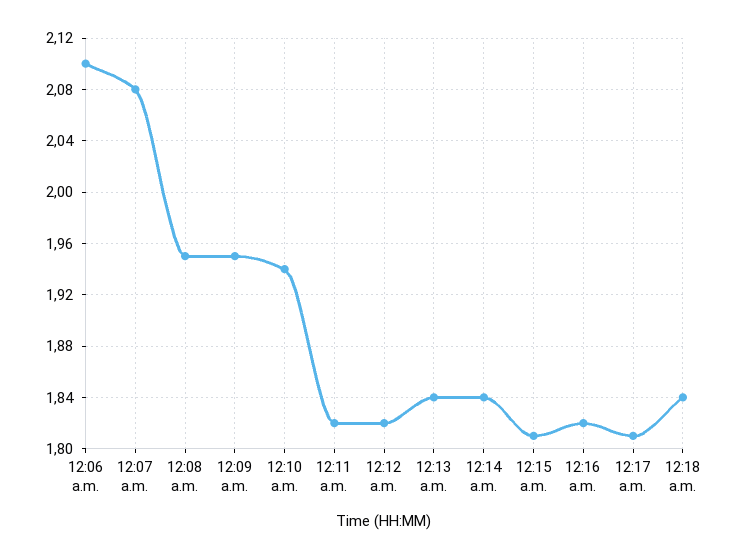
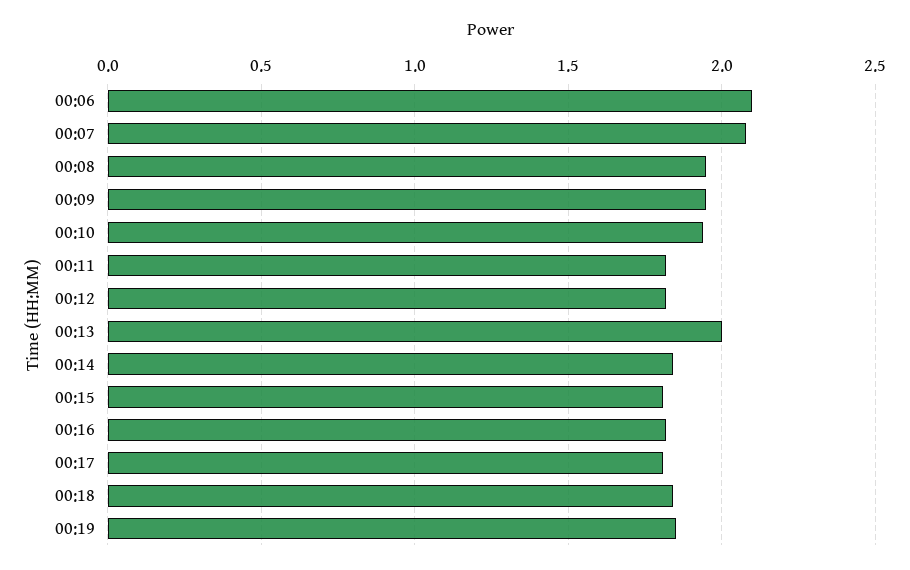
12:13 a.m.: 1.84 -> 2
00:19: none -> 1.85

